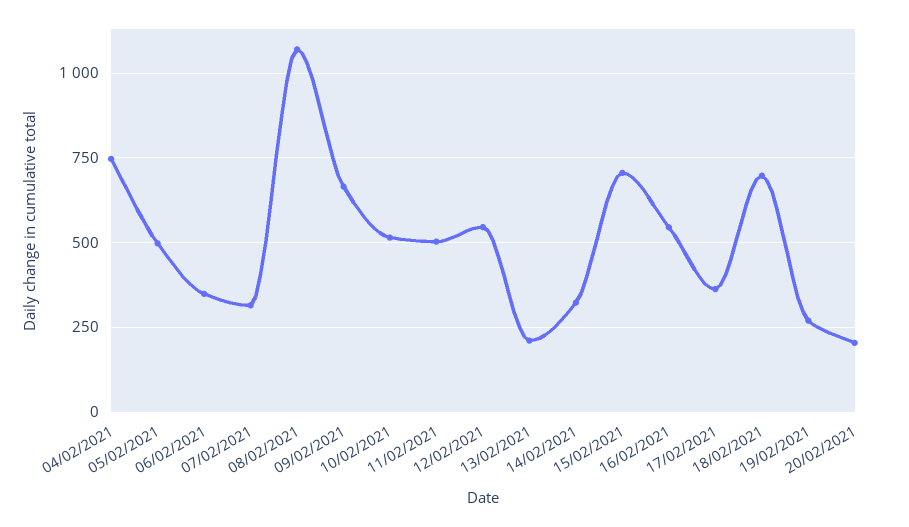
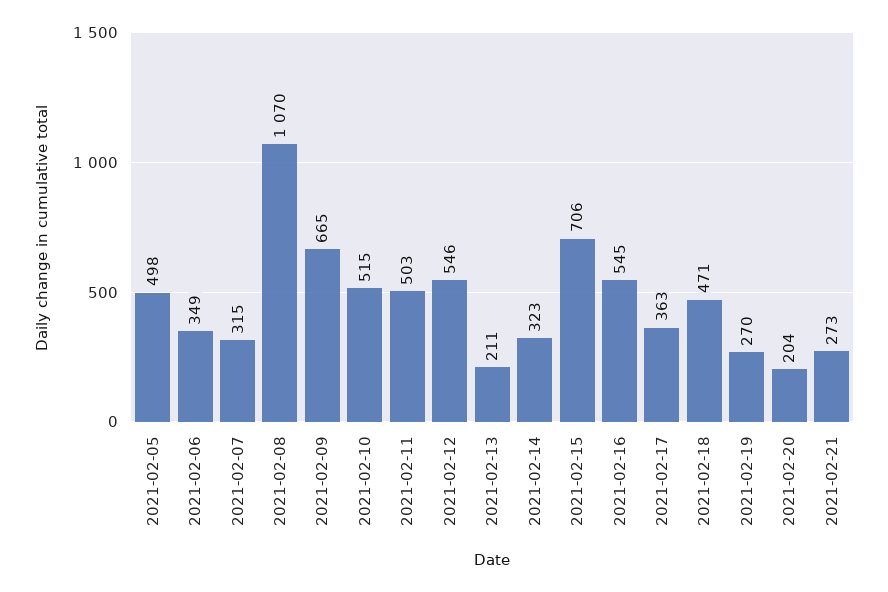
04/02/2021: 750 -> none
18/02/2021: 700 -> 471
2021-02-21: none -> 273

